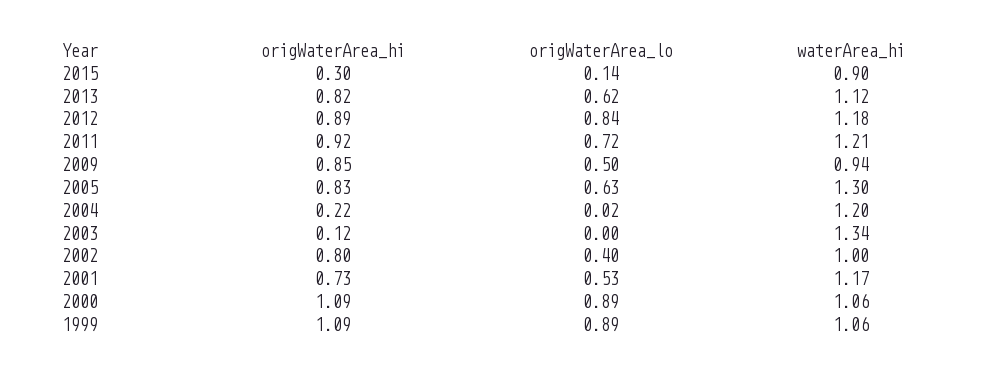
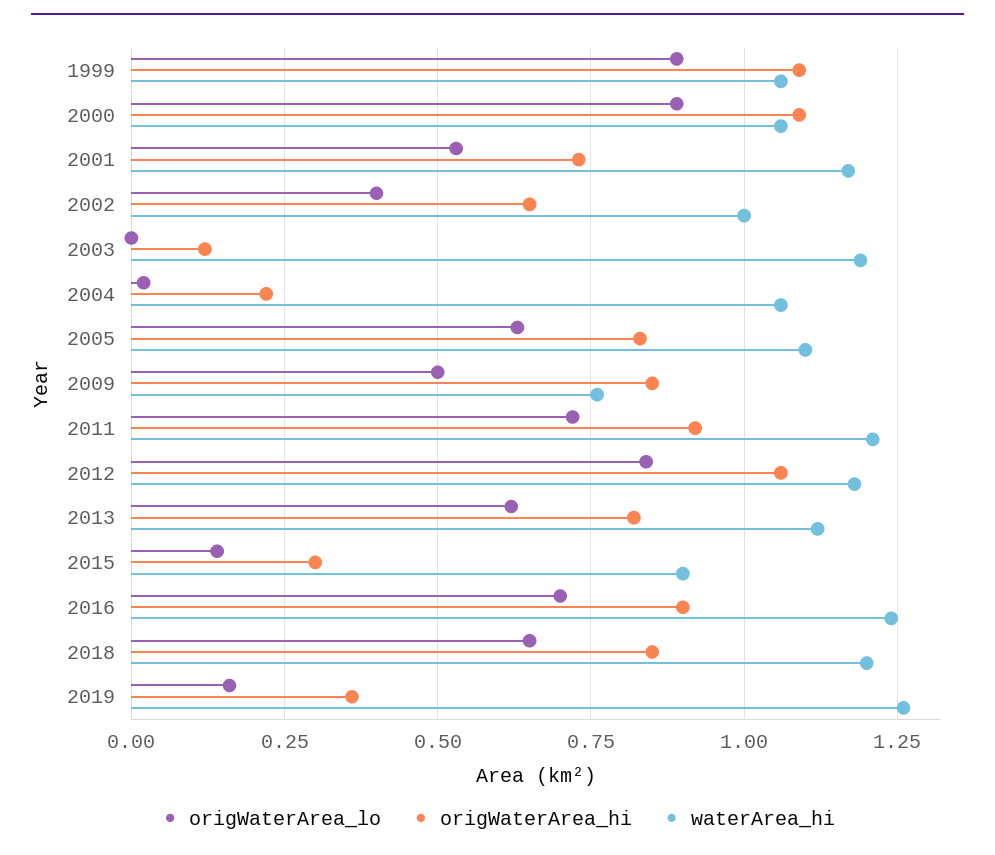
origWaterArea_hi, 2012: 0.89 -> 1.05
waterArea_hi, 2009: 0.94 -> 0.75
waterArea_hi, 2005: 1.3 -> 1.1
waterArea_hi, 2004: 1.2 -> 1.05
waterArea_hi, 2003: 1.34 -> 1.2
origWaterArea_hi, 2002: 0.8 -> 0.65
origWaterArea_lo, 2016: none -> 0.7
origWaterArea_hi, 2016: none -> 0.9
waterArea_hi, 2016: none -> 1.25
origWaterArea_lo, 2018: none -> 0.65
origWaterArea_hi, 2018: none -> 0.85
waterArea_hi, 2018: none -> 1.2
origWaterArea_lo, 2019: none -> 0.15
origWaterArea_hi, 2019: none -> 0.35
waterArea_hi, 2019: none -> 1.25

